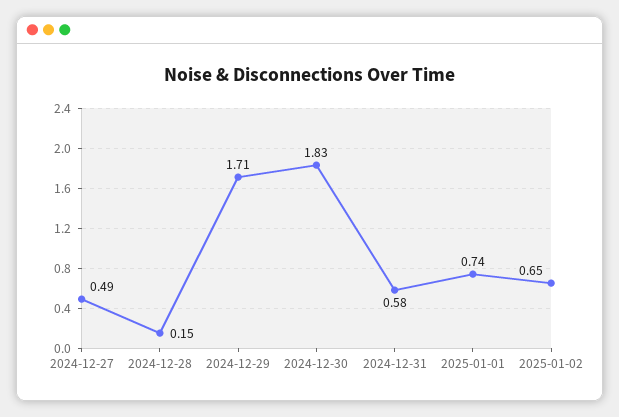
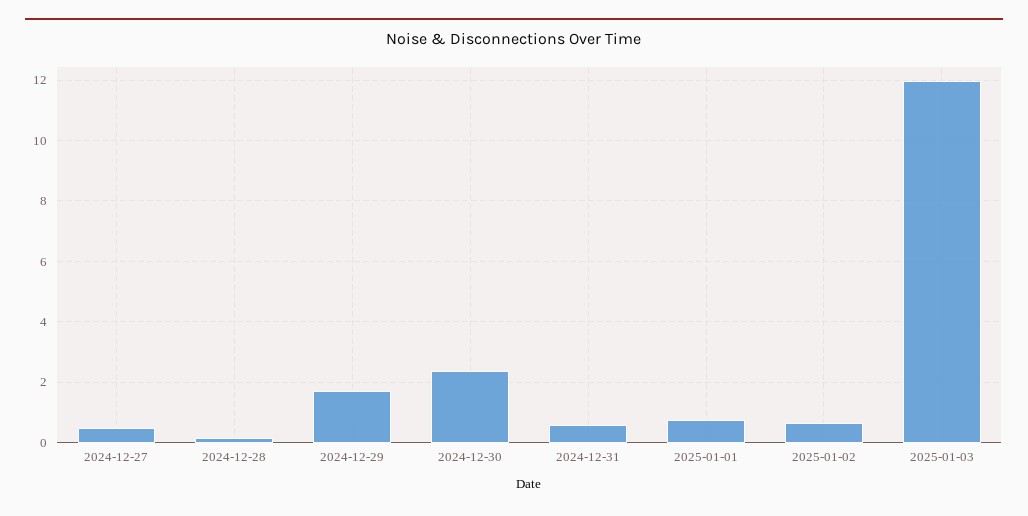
2024-12-30: 1.83 -> 2.4
2025-01-03: none -> 12

